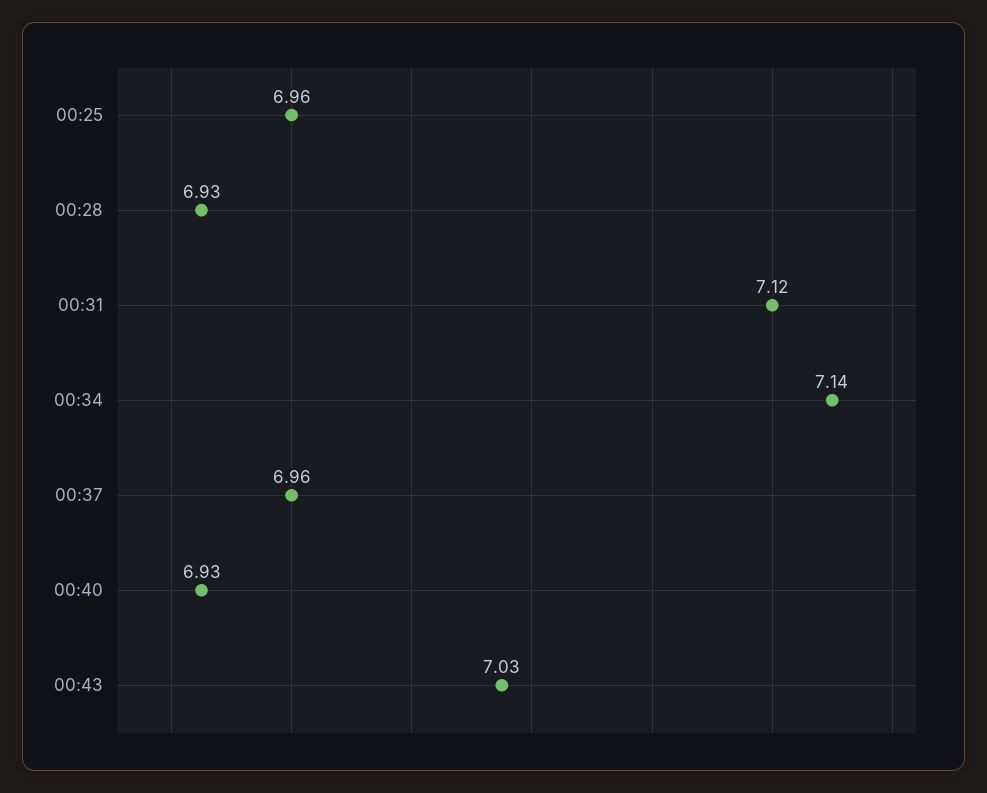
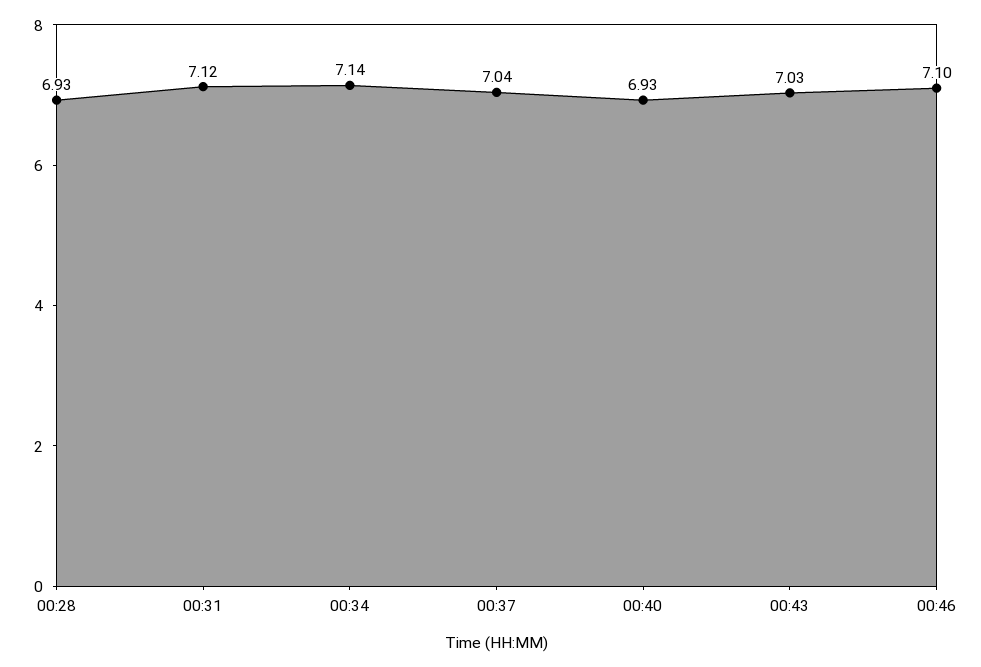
00:25: 6.96 -> none
00:37: 6.96 -> 7.04
00:46: none -> 7.1

